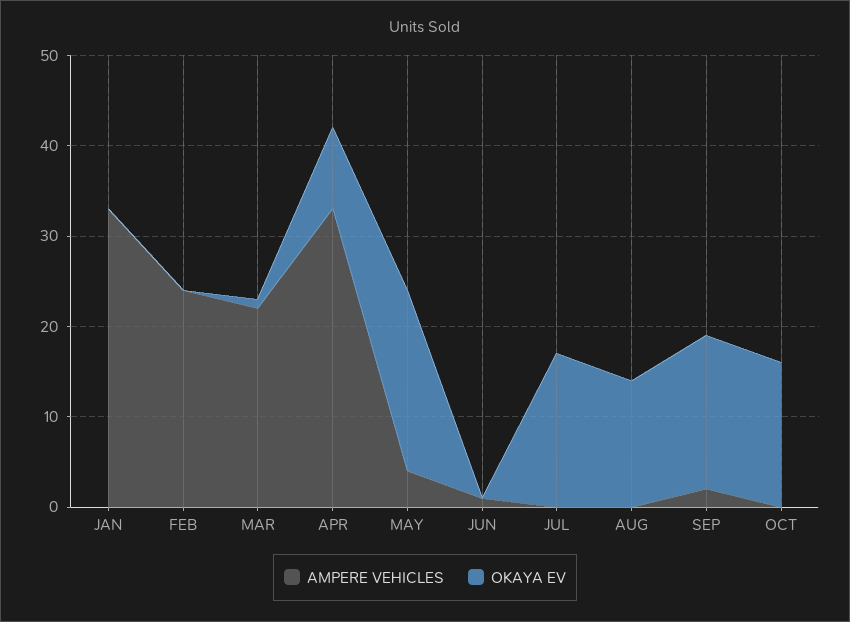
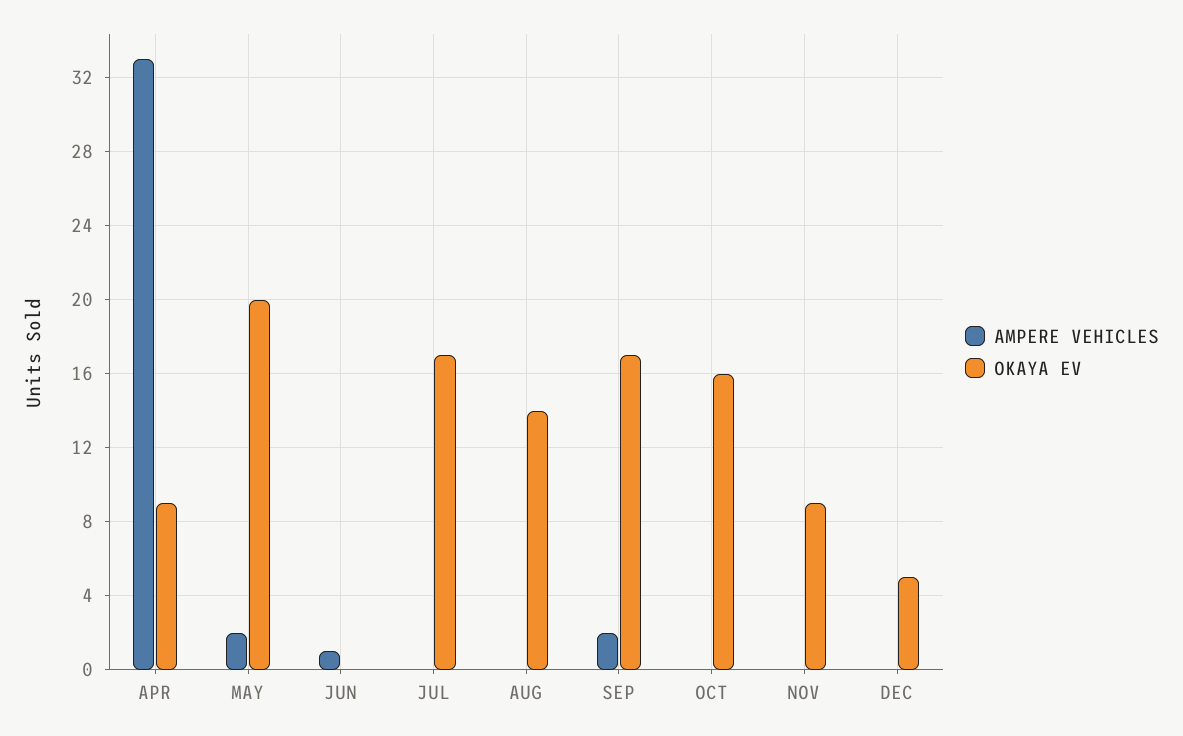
AMPERE VEHICLES, JAN: 33 -> none
OKAYA EV, JAN: 0 -> none
AMPERE VEHICLES, FEB: 24 -> none
OKAYA EV, FEB: 0 -> none
AMPERE VEHICLES, MAR: 22 -> none
OKAYA EV, MAR: 1 -> none
AMPERE VEHICLES, MAY: 4 -> 2
AMPERE VEHICLES, NOV: none -> 0
OKAYA EV, NOV: none -> 9
AMPERE VEHICLES, DEC: none -> 0
OKAYA EV, DEC: none -> 5

